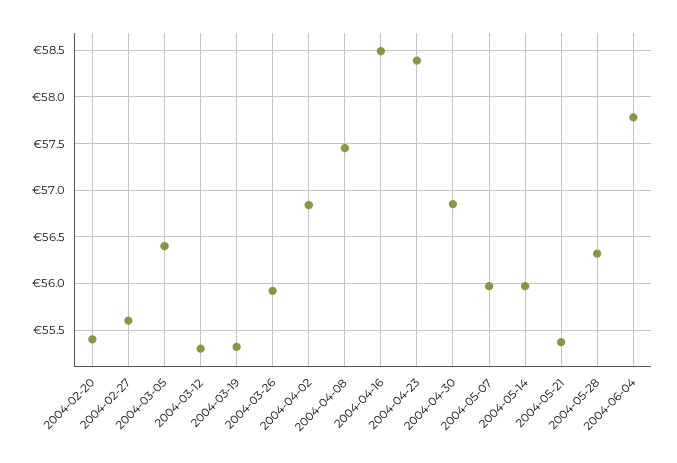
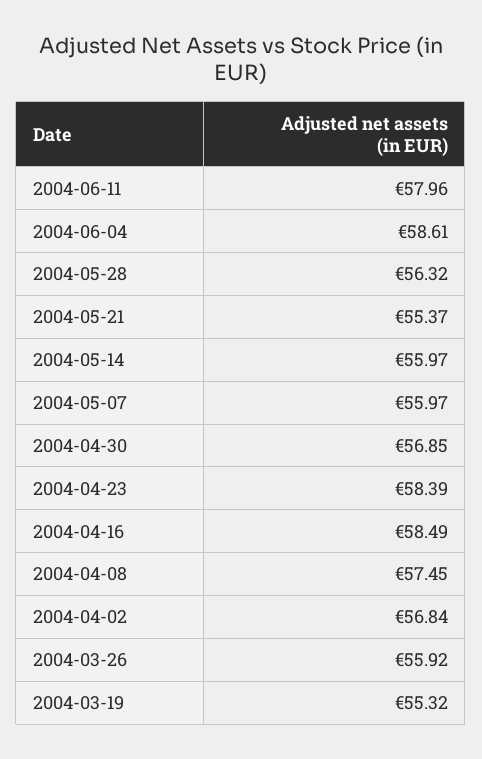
2004-02-20: 55.4 -> none
2004-02-27: 55.6 -> none
2004-03-05: 56.4 -> none
2004-03-12: 55.3 -> none
2004-06-04: 57.8 -> 58.61
2004-06-11: none -> 57.96

